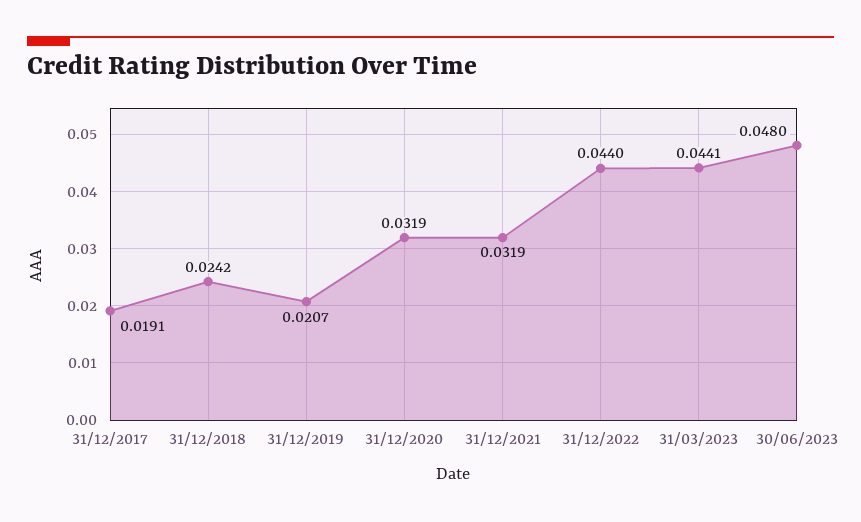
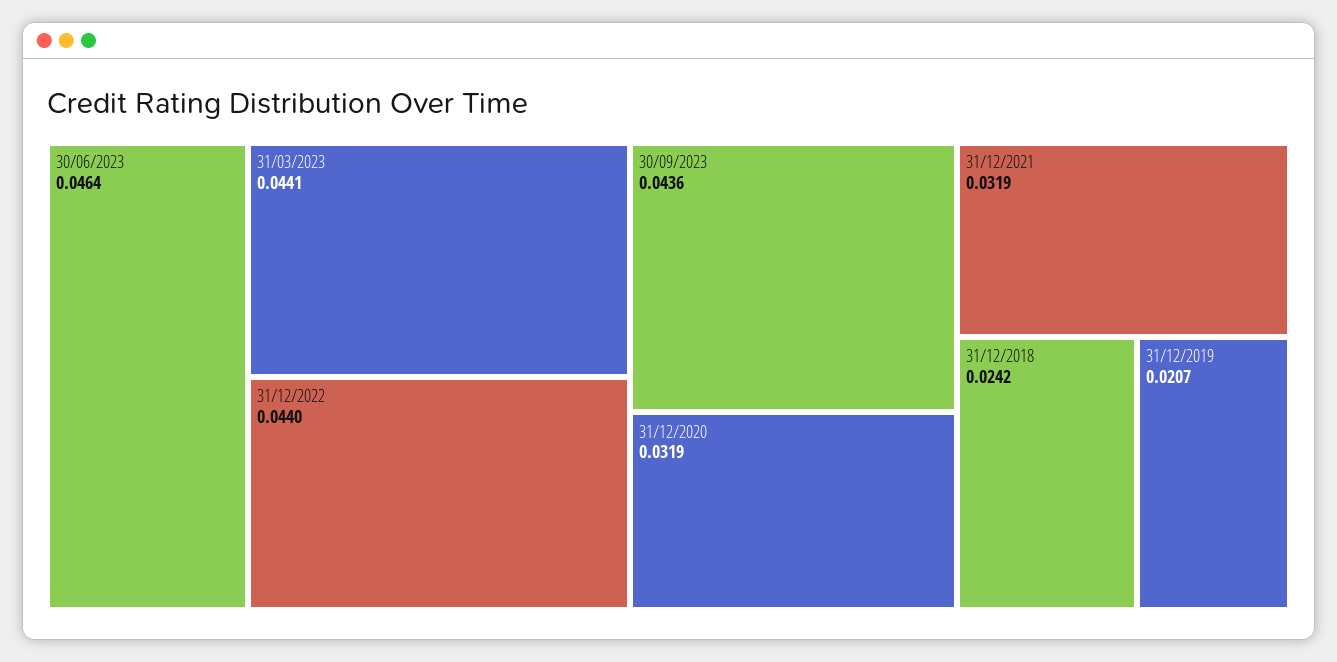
31/12/2017: 0.0191 -> none
30/06/2023: 0.048 -> 0.0464
30/09/2023: none -> 0.0436

